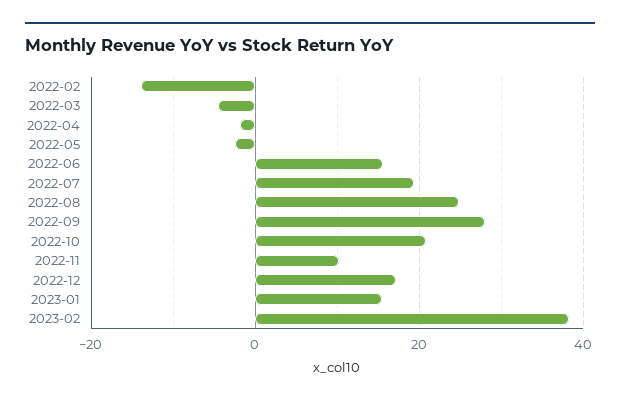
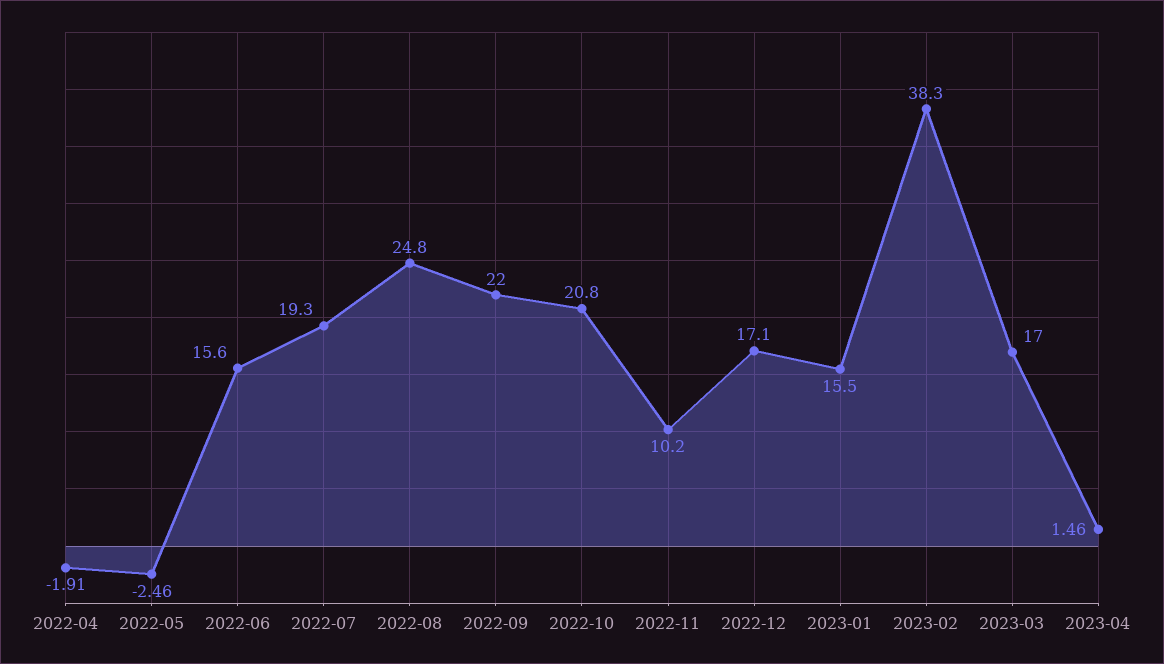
2022-02: -14 -> none
2022-03: -4 -> none
2022-09: 28 -> 22
2023-03: none -> 17
2023-04: none -> 1.46

